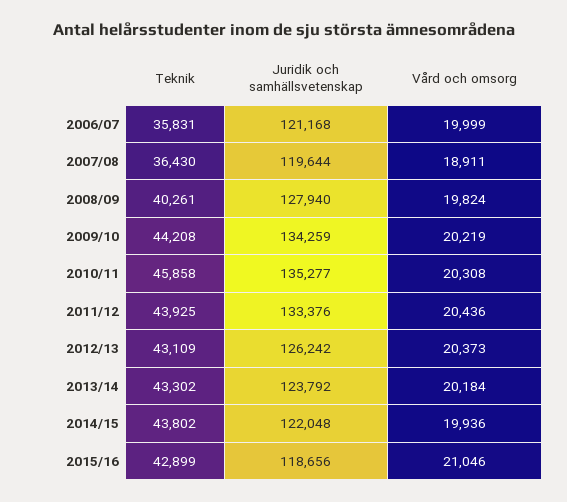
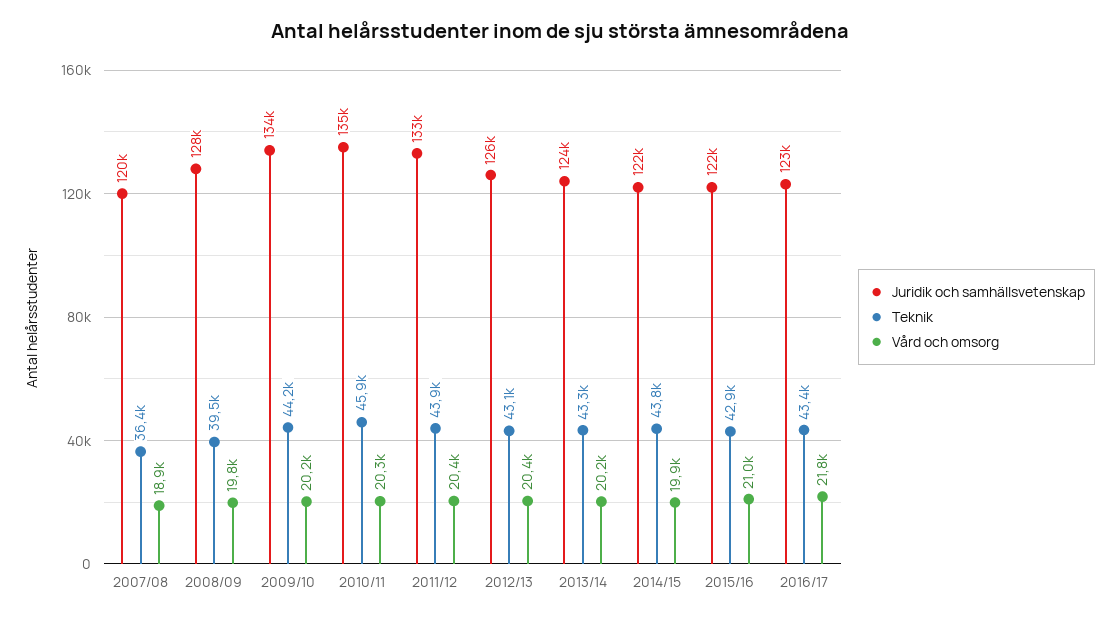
Teknik, 2006/07: 35831 -> none
Juridik och samhällsvetenskap, 2006/07: 121168 -> none
Vård och omsorg, 2006/07: 19999 -> none
Teknik, 2008/09: 40261 -> 39500
Juridik och samhällsvetenskap, 2015/16: 118656 -> 122000
Juridik och samhällsvetenskap, 2016/17: none -> 123000
Teknik, 2016/17: none -> 43400
Vård och omsorg, 2016/17: none -> 21800

